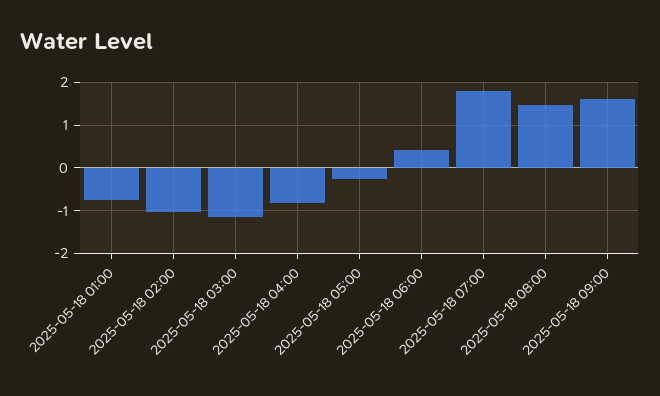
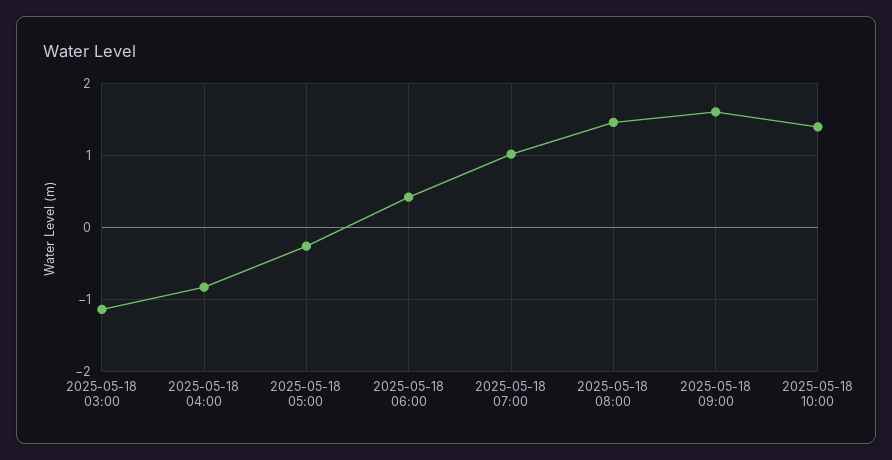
2025-05-18 01:00: -0.8 -> none
2025-05-18 02:00: -1 -> none
2025-05-18 07:00: 1.8 -> 1
2025-05-18 10:00: none -> 1.4

